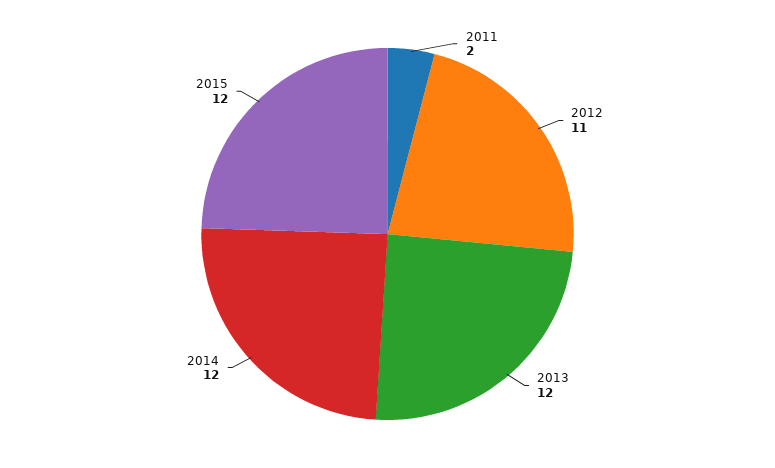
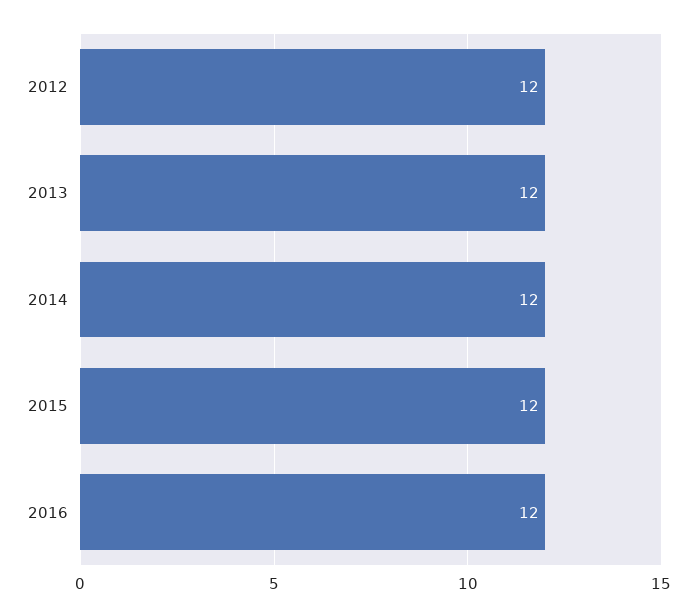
2011: 2 -> none
2012: 11 -> 12
2016: none -> 12

